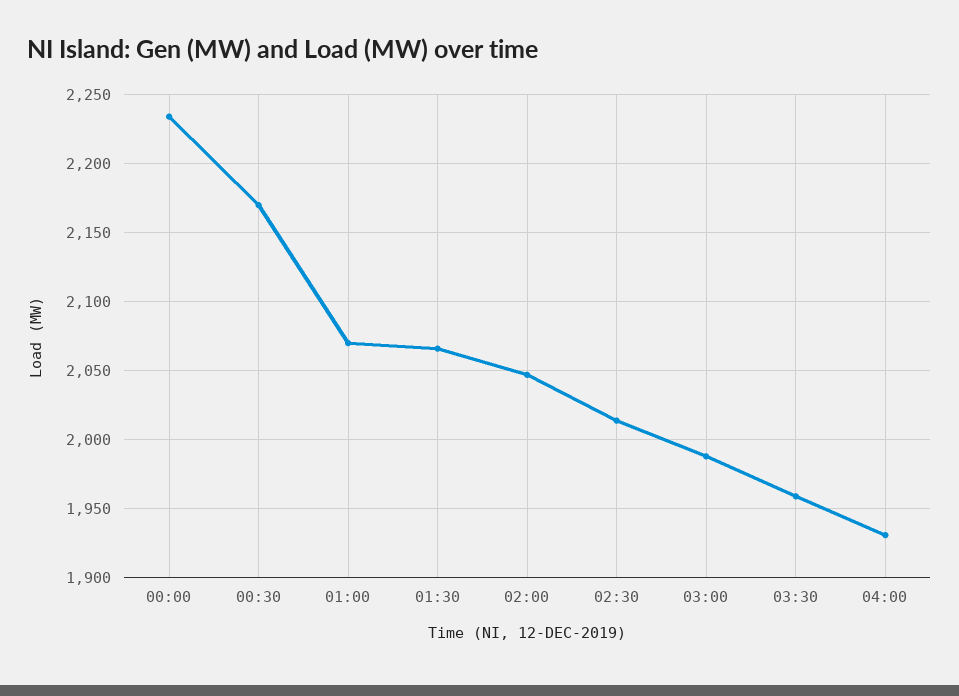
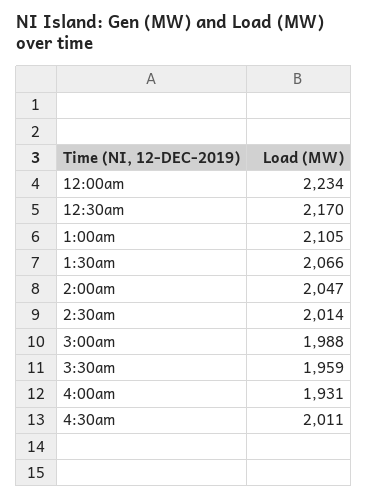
01:00: 2070 -> 2105
4:30am: none -> 2011

